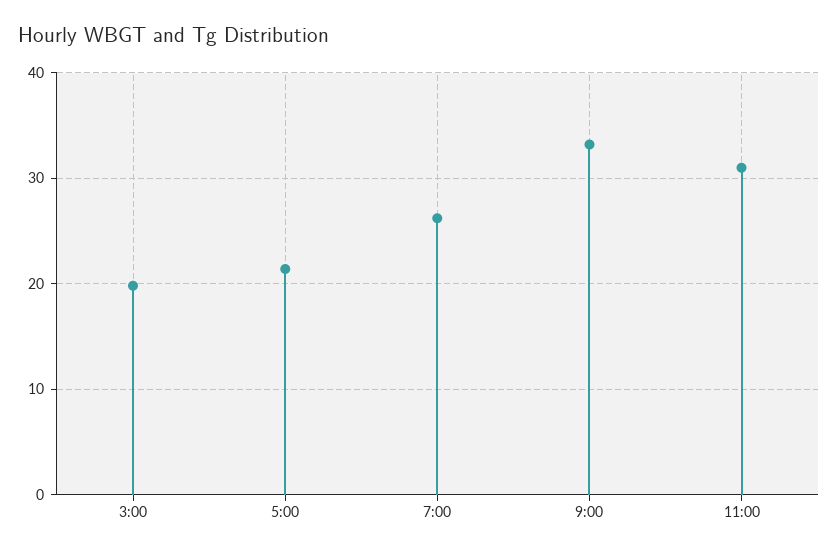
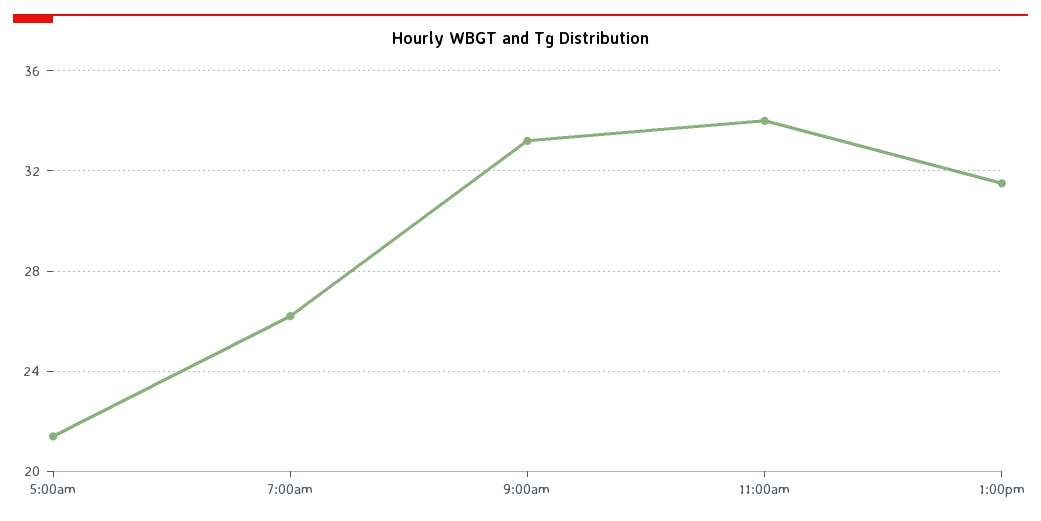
3:00: 20 -> none
11:00: 31 -> 34
1:00pm: none -> 31.5

